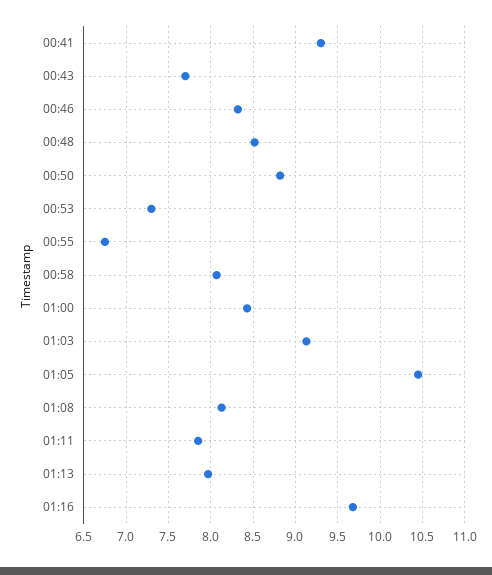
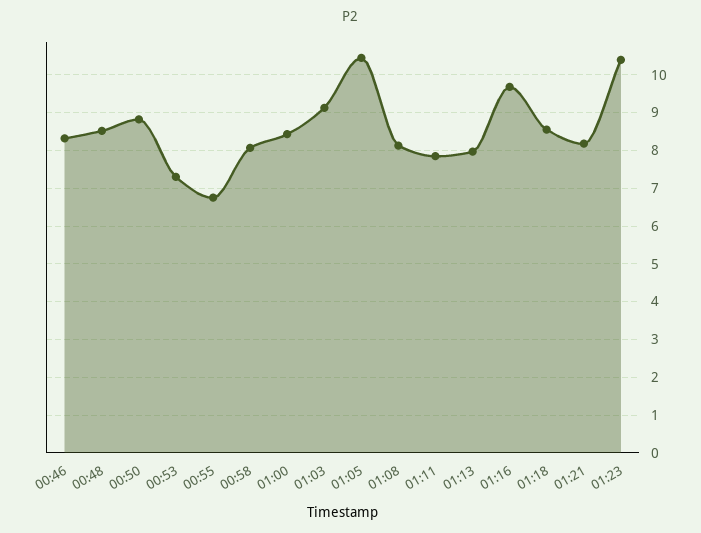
00:41: 9.3 -> none
00:43: 7.7 -> none
01:18: none -> 8.6
01:21: none -> 8.2
01:23: none -> 10.4

